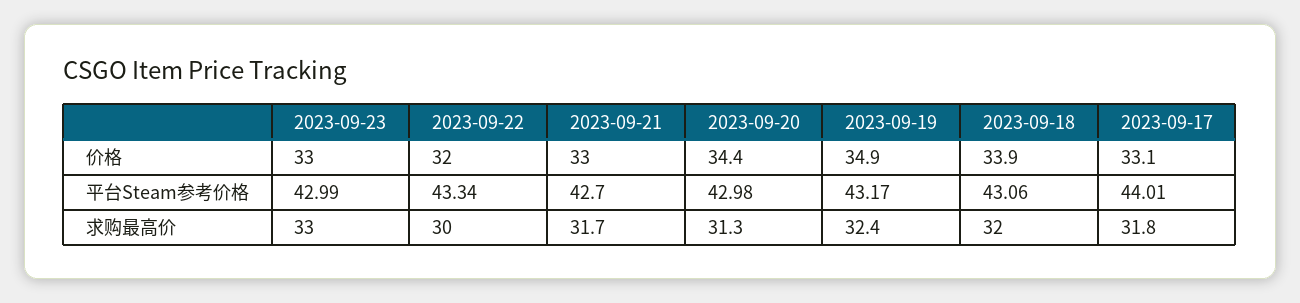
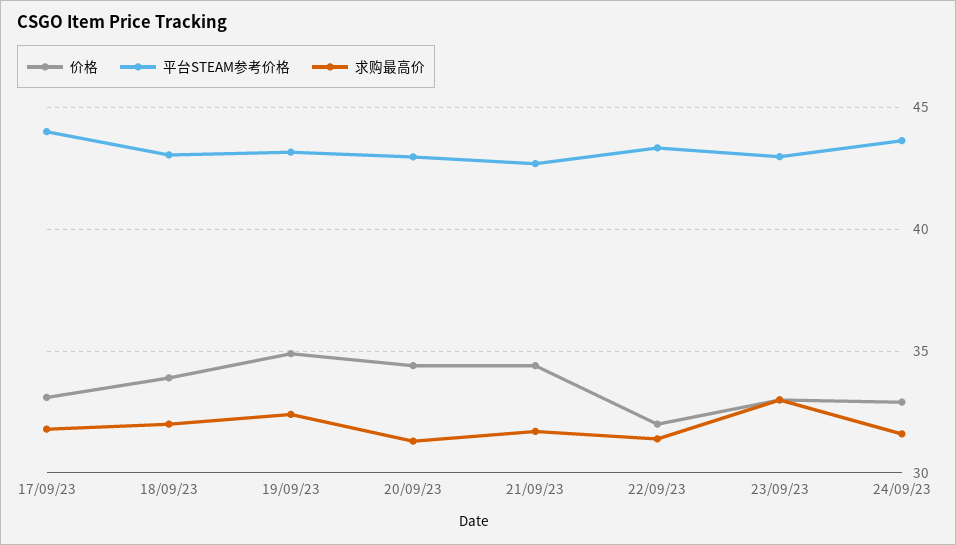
价格, 2023-09-21: 33 -> 34.5
求购最高价, 2023-09-22: 30 -> 31.5
价格, 24/09/23: none -> 33
平台Steam参考价格, 24/09/23: none -> 43.5
求购最高价, 24/09/23: none -> 31.5

